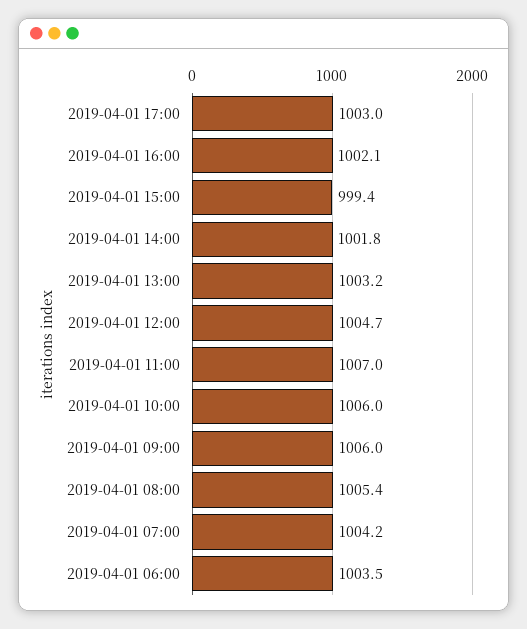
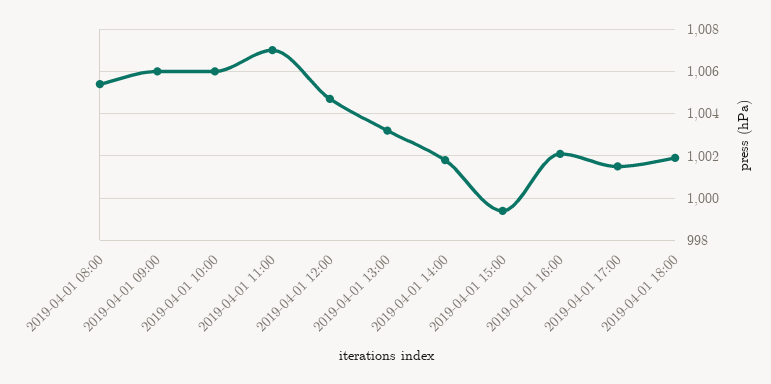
2019-04-01 17:00: 1003 -> 1001.5
2019-04-01 07:00: 1004.2 -> none
2019-04-01 06:00: 1003.5 -> none
2019-04-01 18:00: none -> 1002

